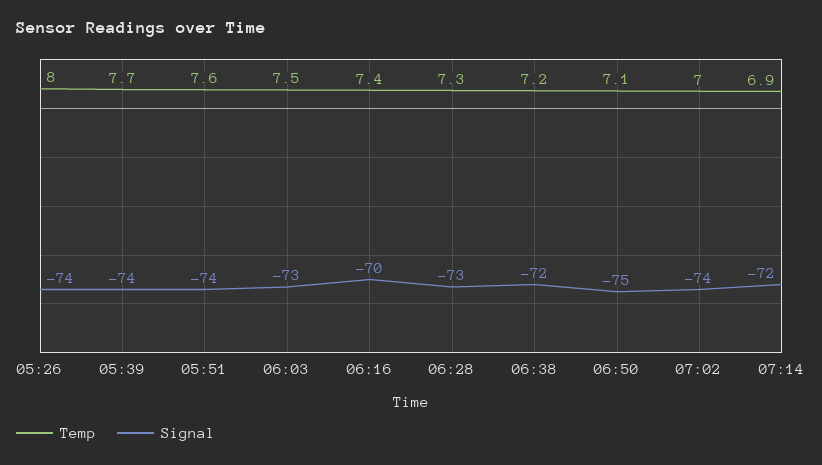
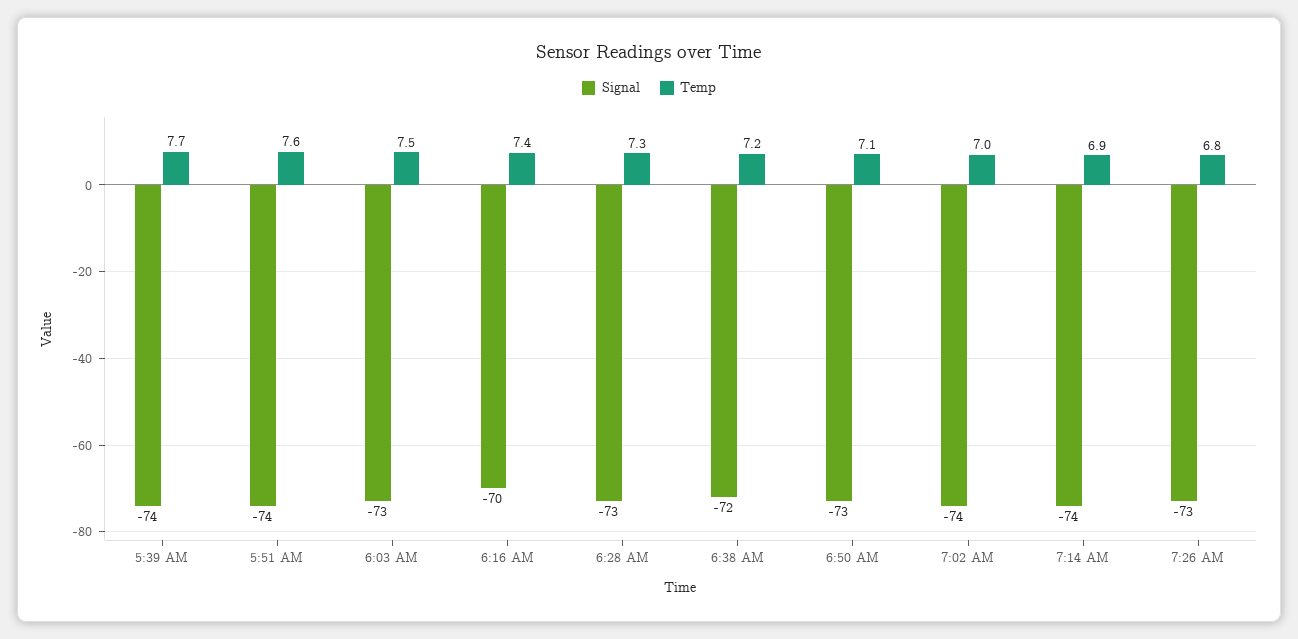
Temp, 05:26: 8 -> none
Signal, 05:26: -74 -> none
Signal, 06:50: -75 -> -73
Signal, 07:14: -72 -> -74
Signal, 7:26 AM: none -> -73
Temp, 7:26 AM: none -> 6.8

